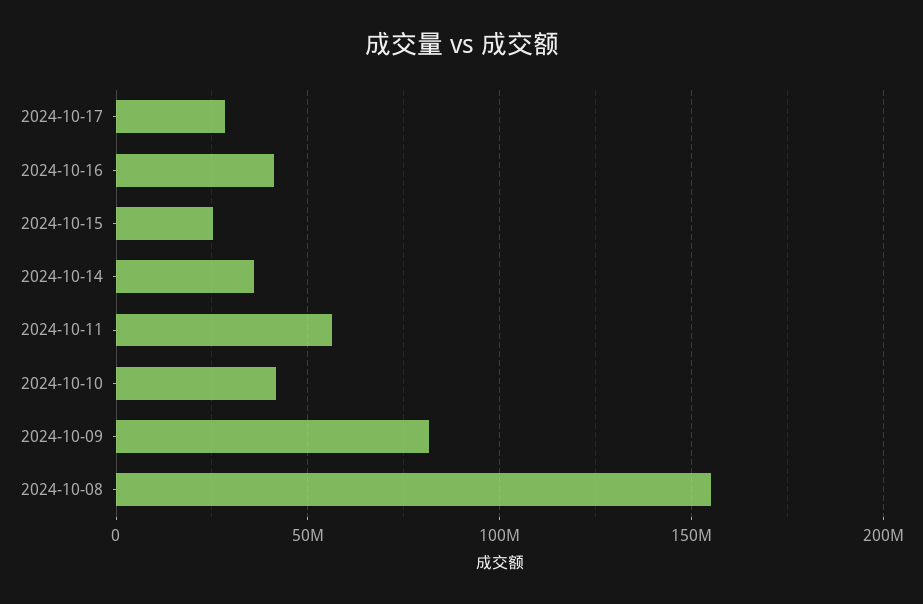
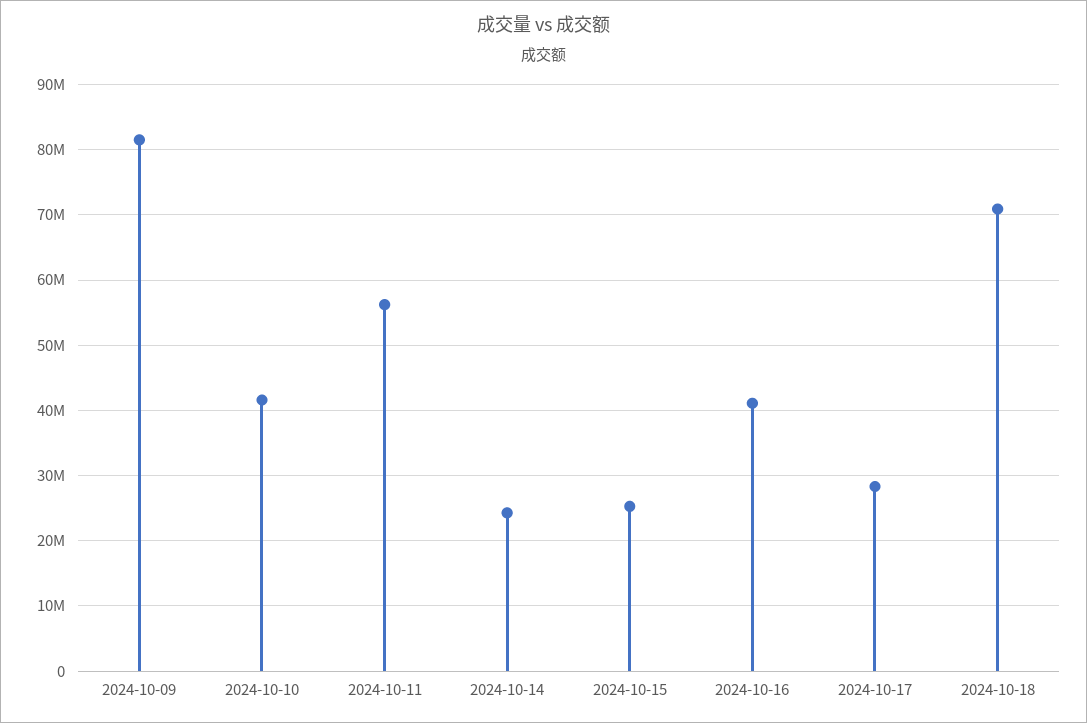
2024-10-14: 35000000 -> 24000000
2024-10-08: 155000000 -> none
2024-10-18: none -> 71000000

